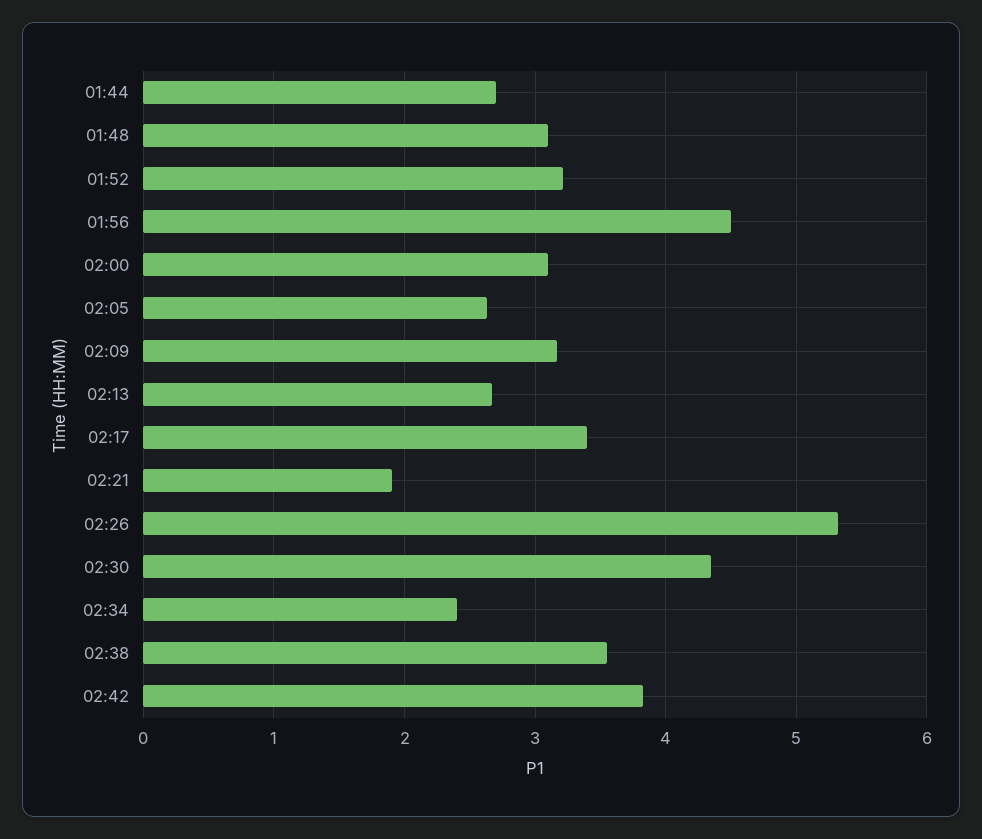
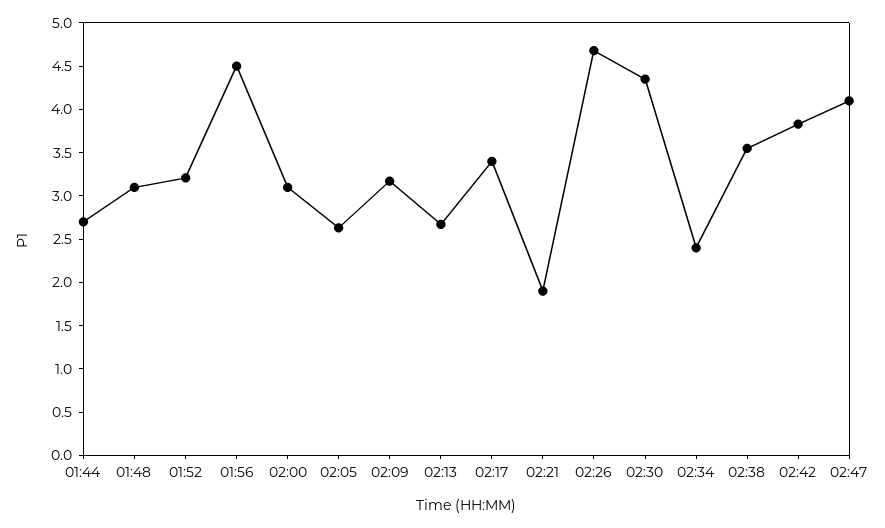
02:26: 5.3 -> 4.7
02:47: none -> 4.1

